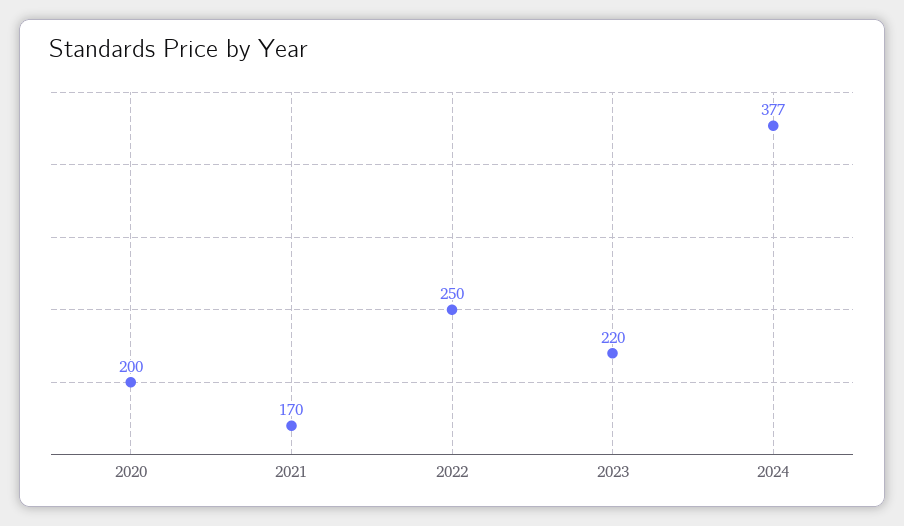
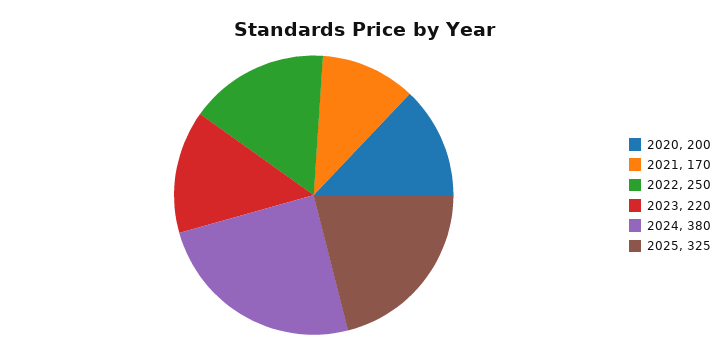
2024: 377 -> 380
2025: none -> 325

